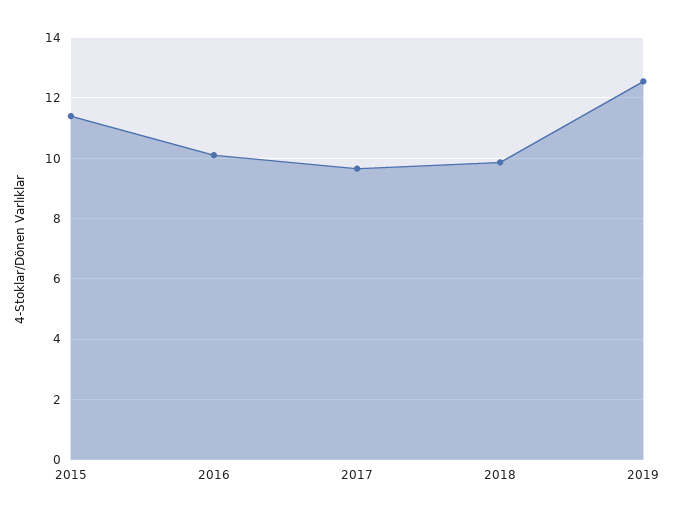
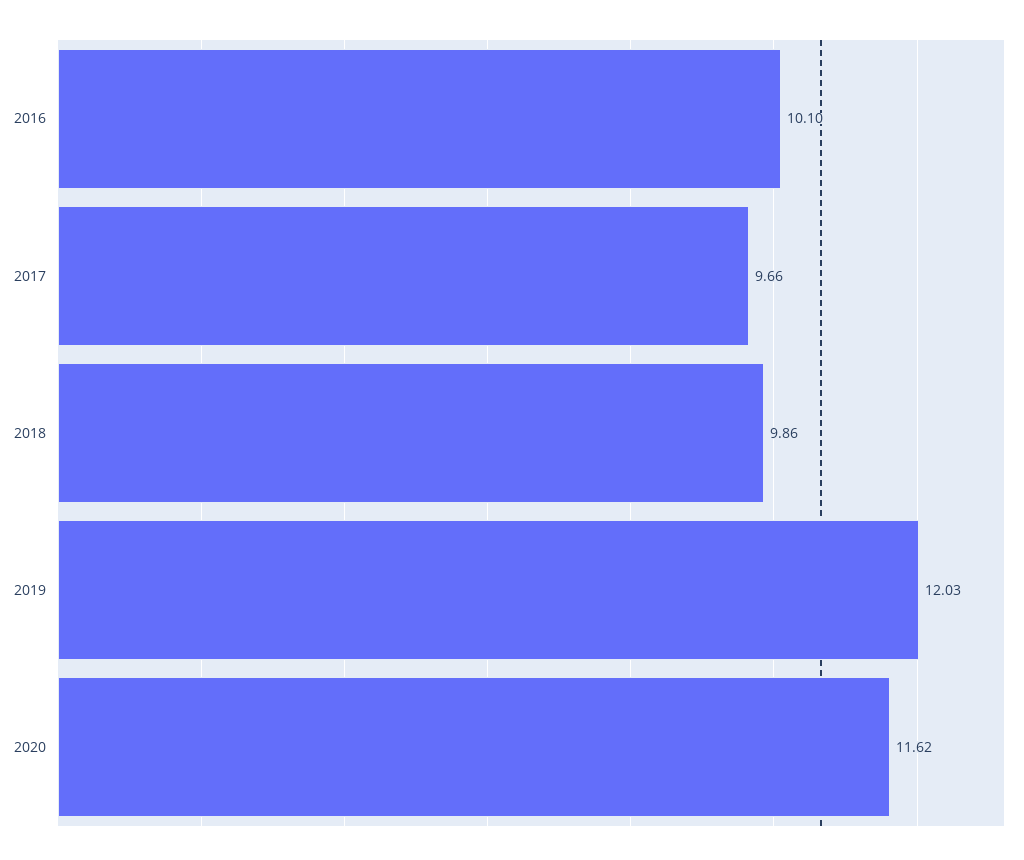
2015: 11.4 -> none
2019: 12.6 -> 12.03
2020: none -> 11.62

